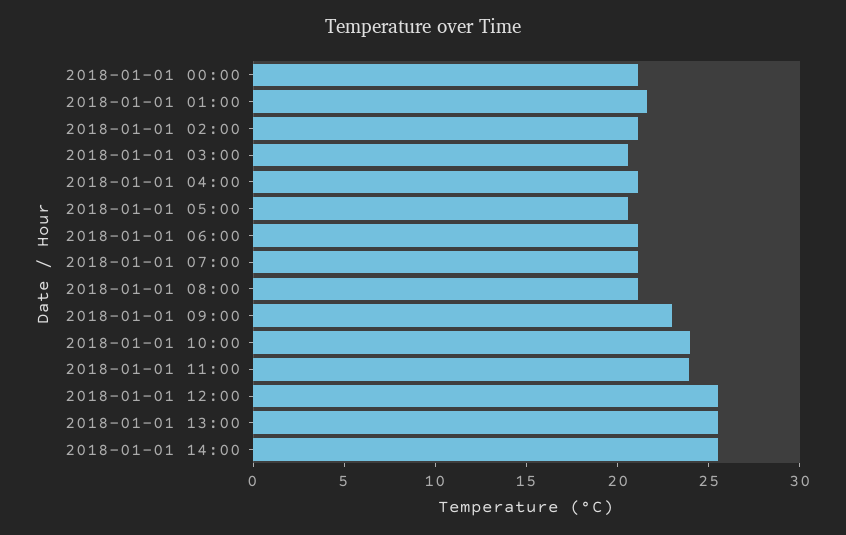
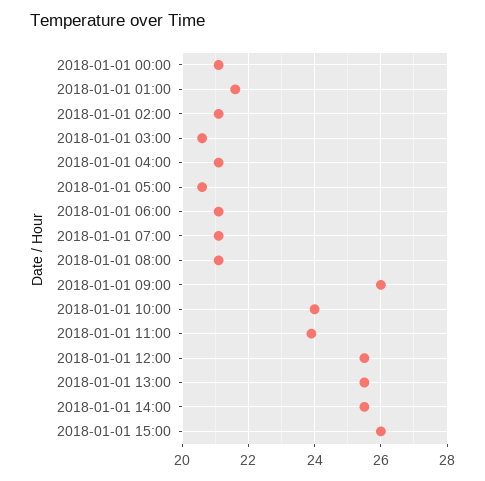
2018-01-01 09:00: 23 -> 26
2018-01-01 15:00: none -> 26

